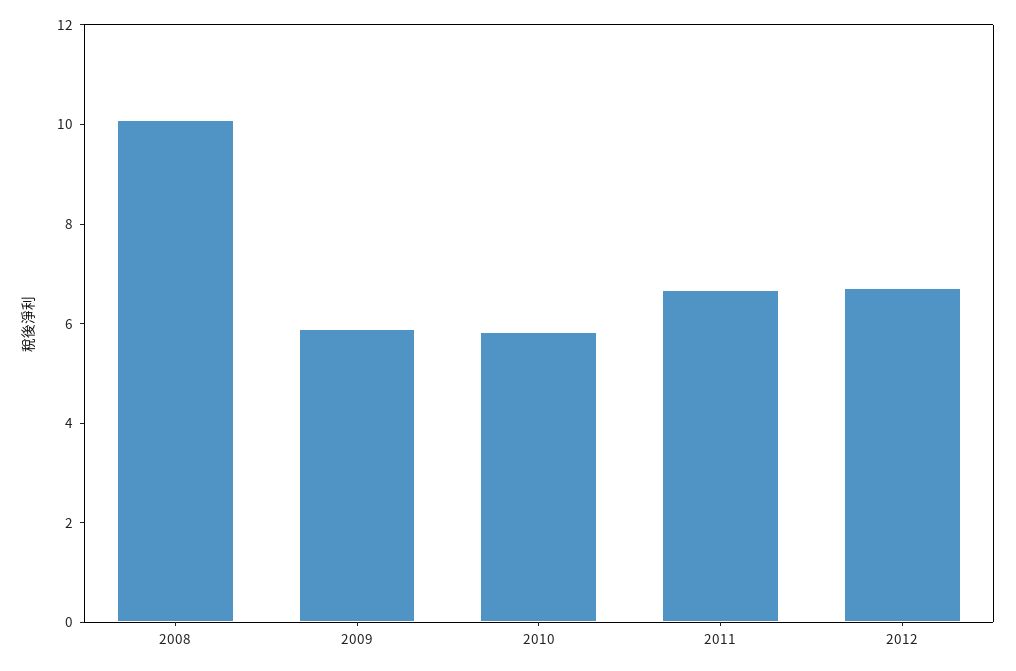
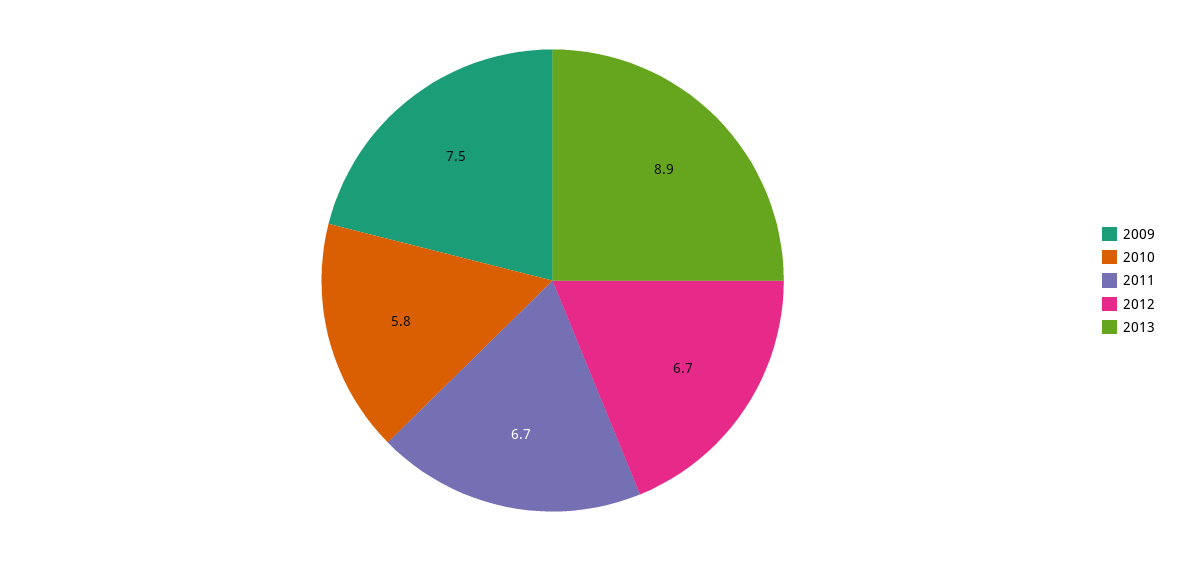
2008: 10 -> none
2009: 6 -> 7.5
2013: none -> 8.9

